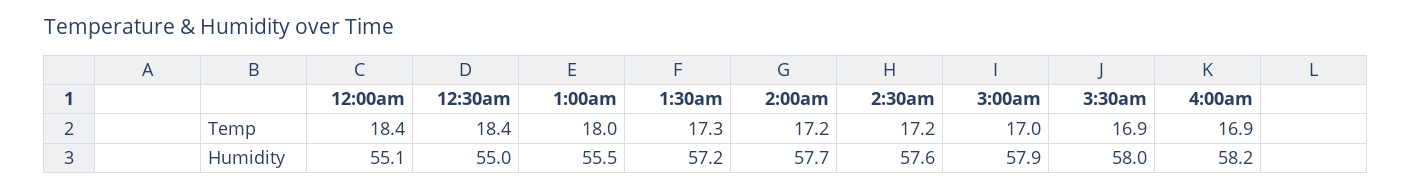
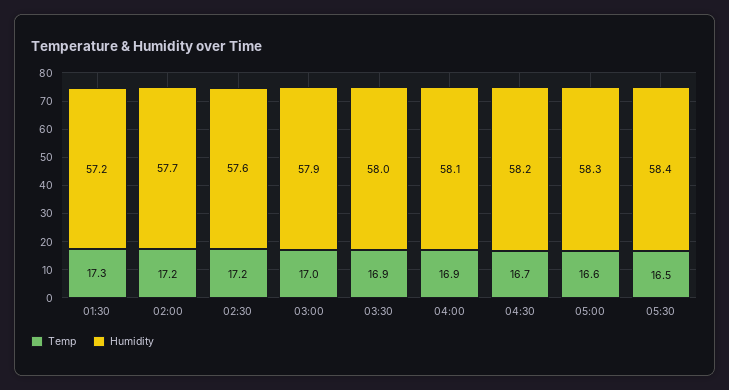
Temp, 12:00am: 18.4 -> none
Temp, 12:30am: 18.4 -> none
Temp, 1:00am: 18 -> none
Humidity, 12:00am: 55.1 -> none
Humidity, 12:30am: 55 -> none
Humidity, 1:00am: 55.5 -> none
Humidity, 4:00am: 58.2 -> 58.1
Temp, 04:30: none -> 16.7
Humidity, 04:30: none -> 58.2
Temp, 05:00: none -> 16.6
Humidity, 05:00: none -> 58.3
Temp, 05:30: none -> 16.5
Humidity, 05:30: none -> 58.4

